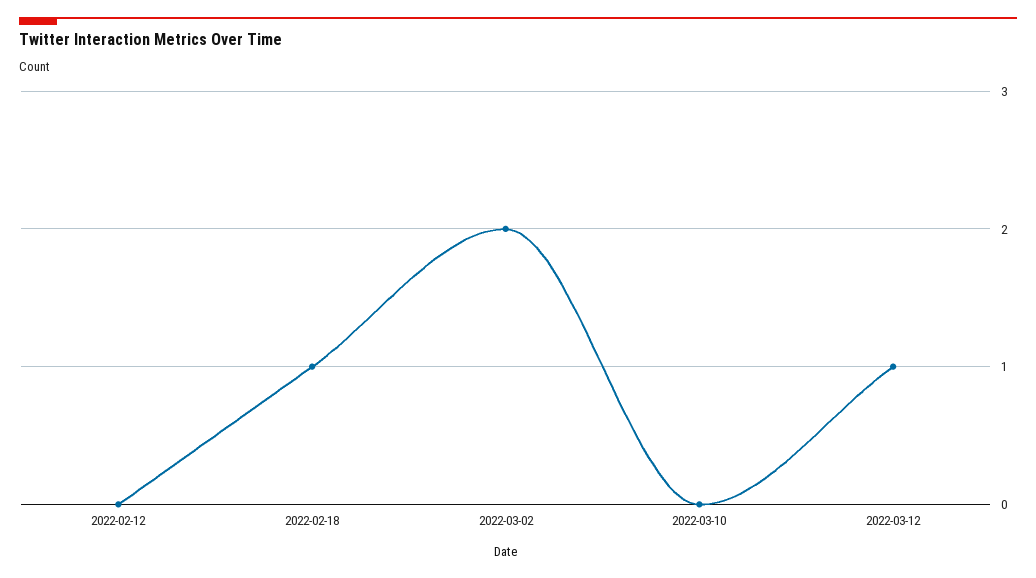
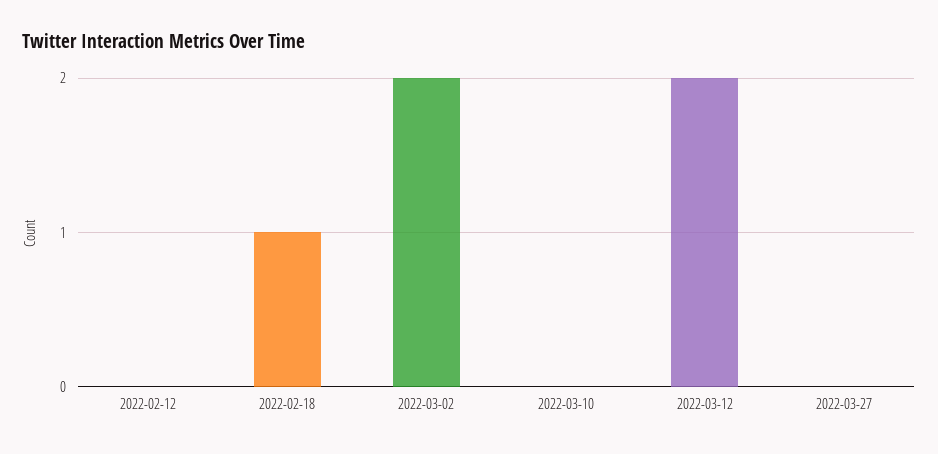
2022-03-12: 1 -> 2
2022-03-27: none -> 0

